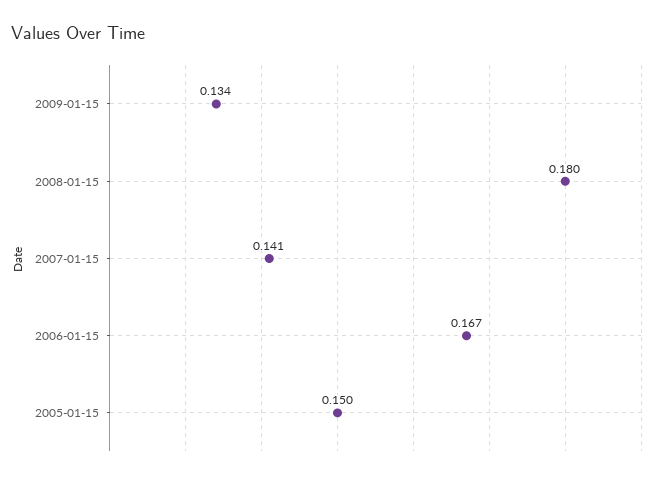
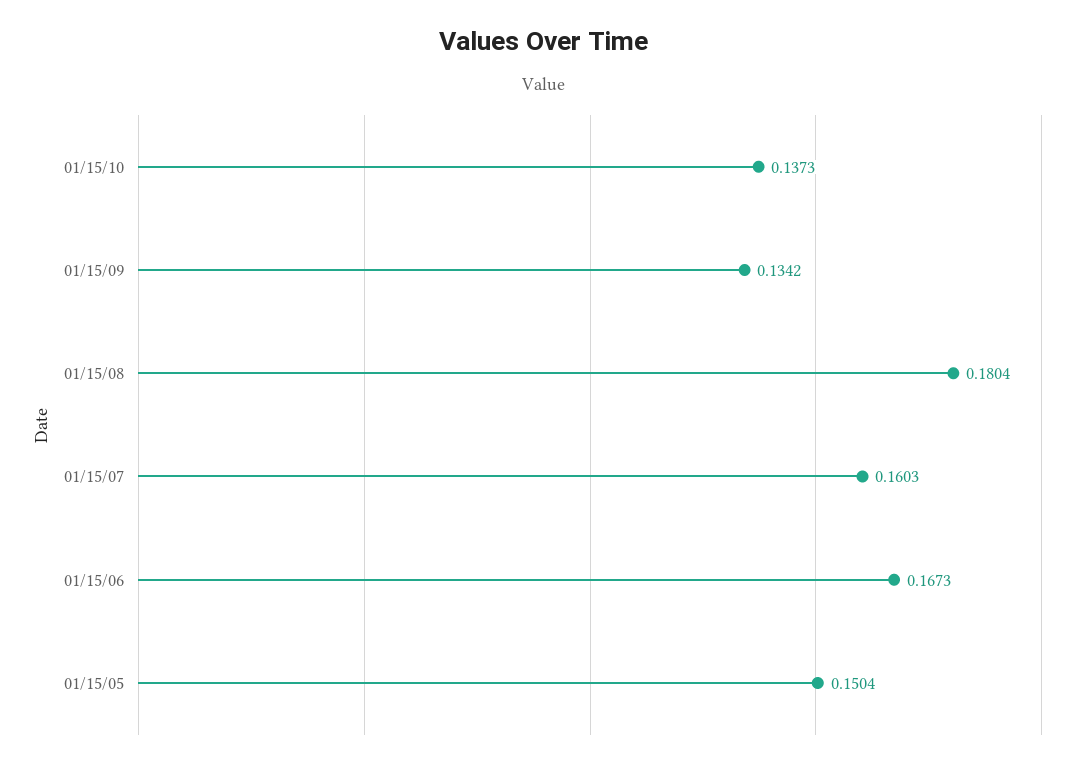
2007-01-15: 0.141 -> 0.1603
01/15/10: none -> 0.1373

